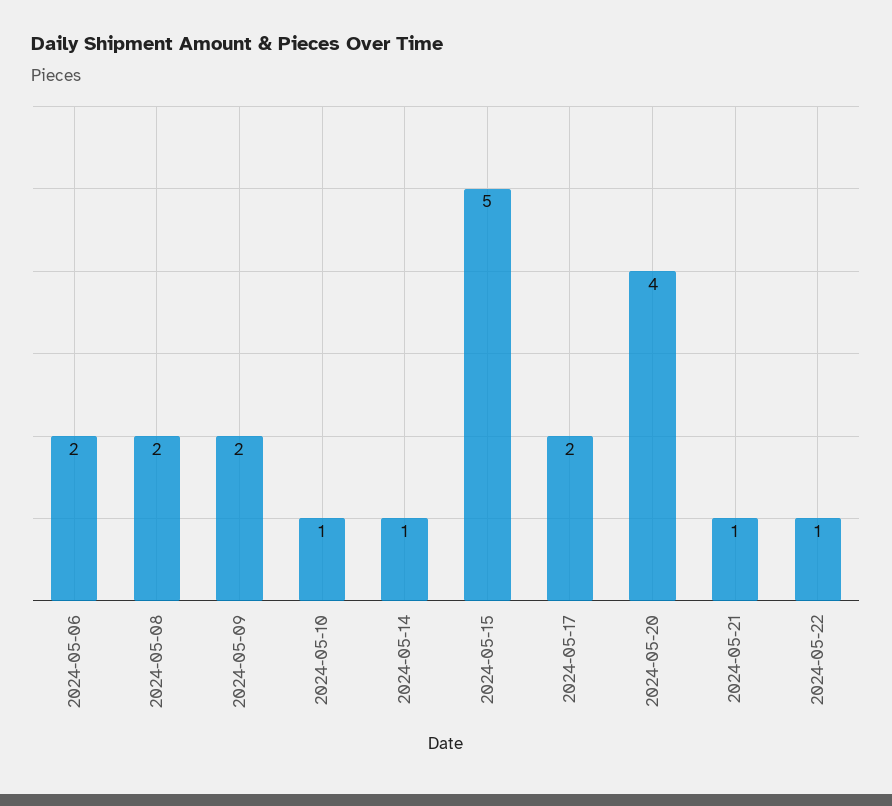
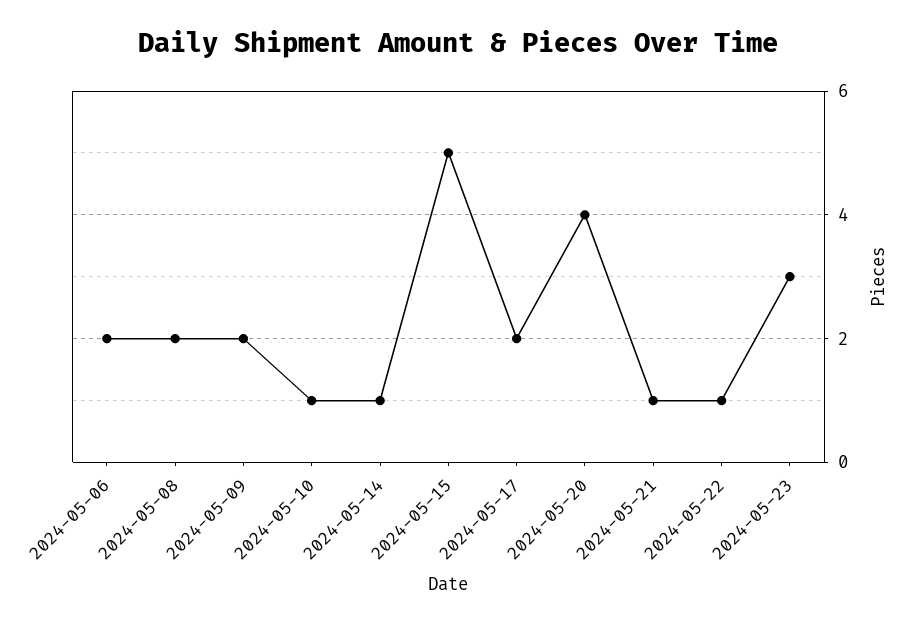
2024-05-23: none -> 3

